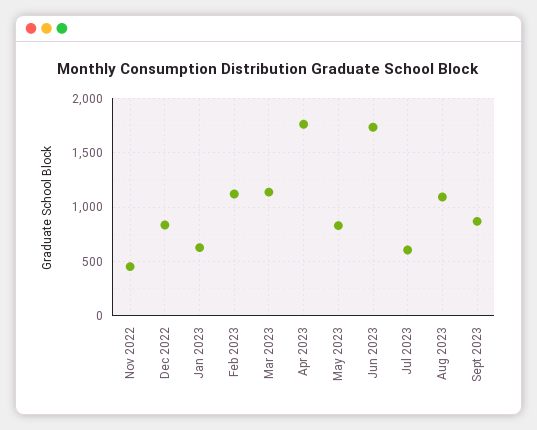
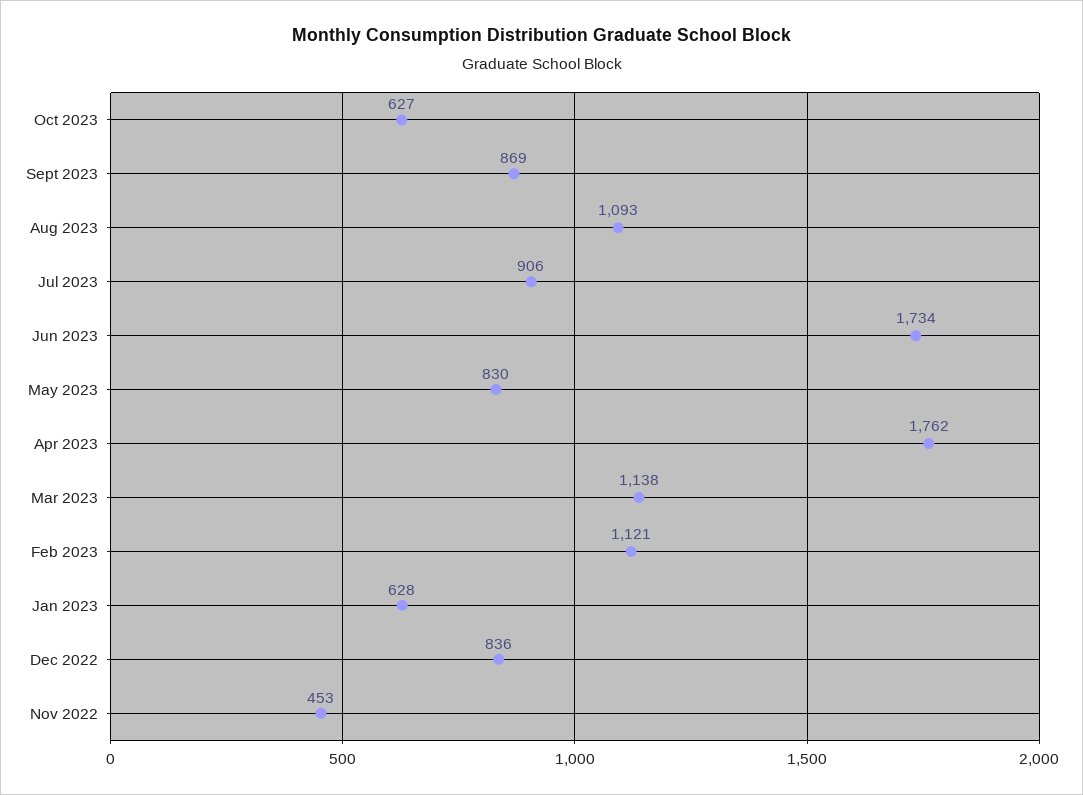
Jul 2023: 600 -> 906
Oct 2023: none -> 627

